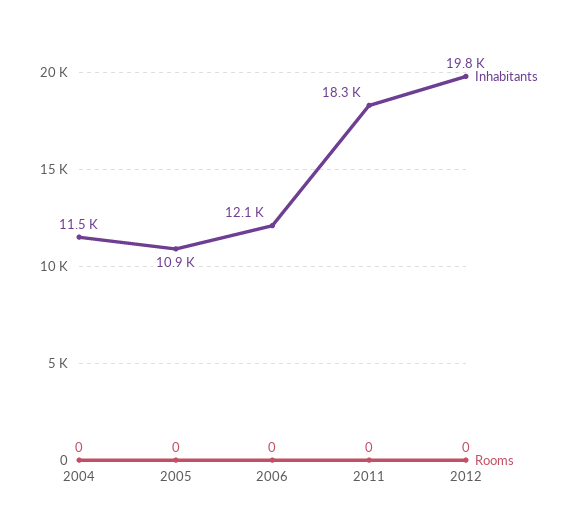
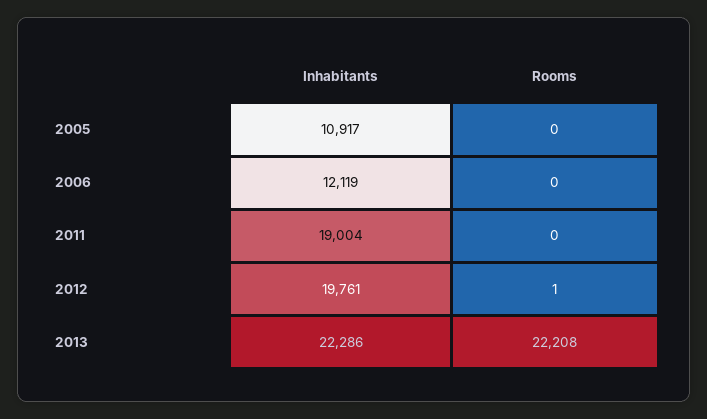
Inhabitants, 2004: 11500 -> none
Rooms, 2004: 0 -> none
Inhabitants, 2011: 18300 -> 19004
Rooms, 2012: 0 -> 1
Inhabitants, 2013: none -> 22286
Rooms, 2013: none -> 22208

